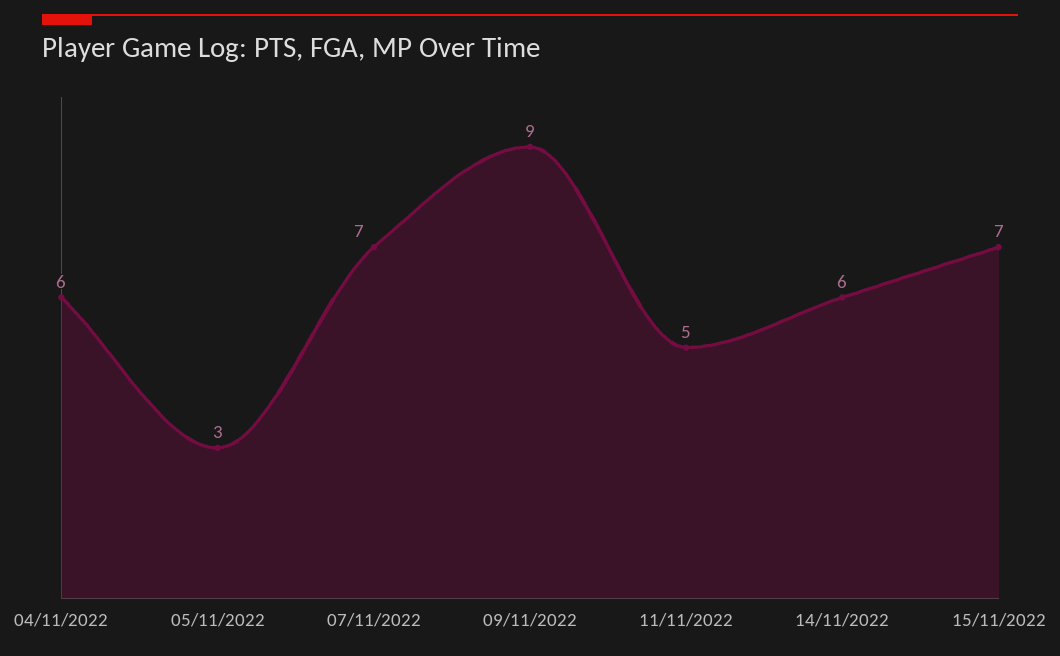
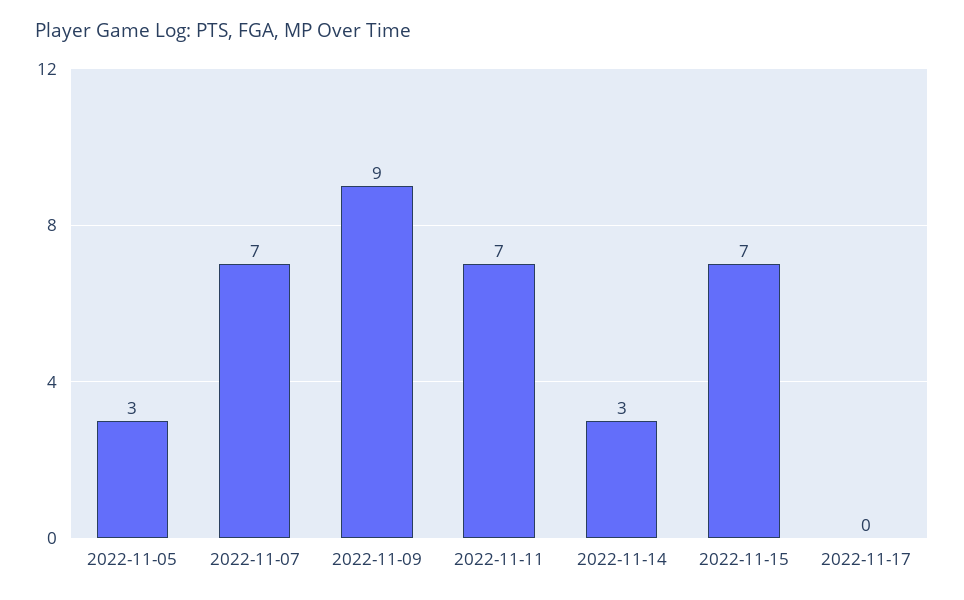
04/11/2022: 6 -> none
11/11/2022: 5 -> 7
14/11/2022: 6 -> 3
2022-11-17: none -> 0

